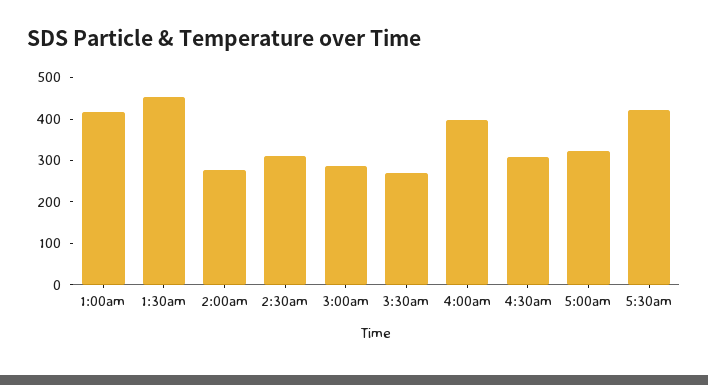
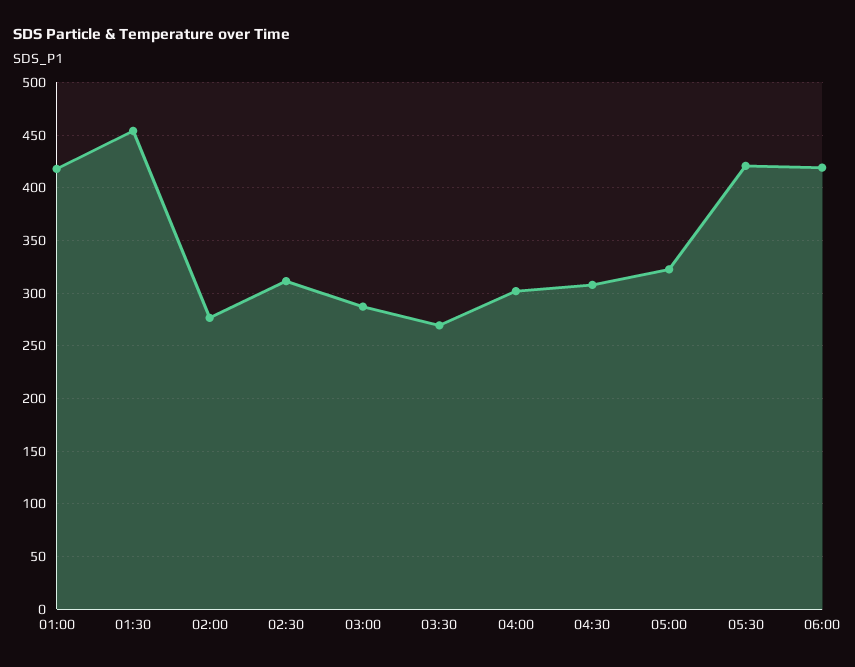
4:00am: 400 -> 300
06:00: none -> 420

